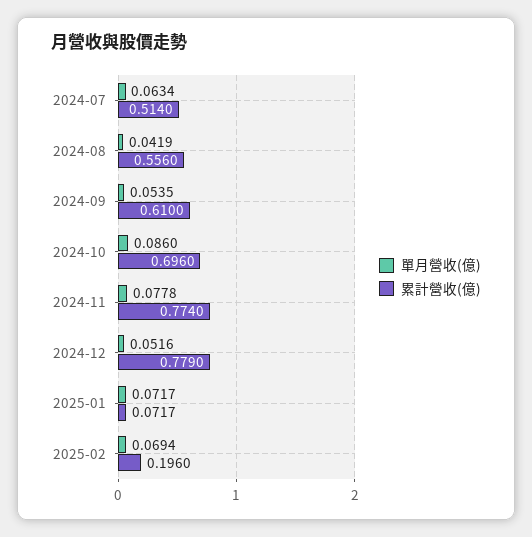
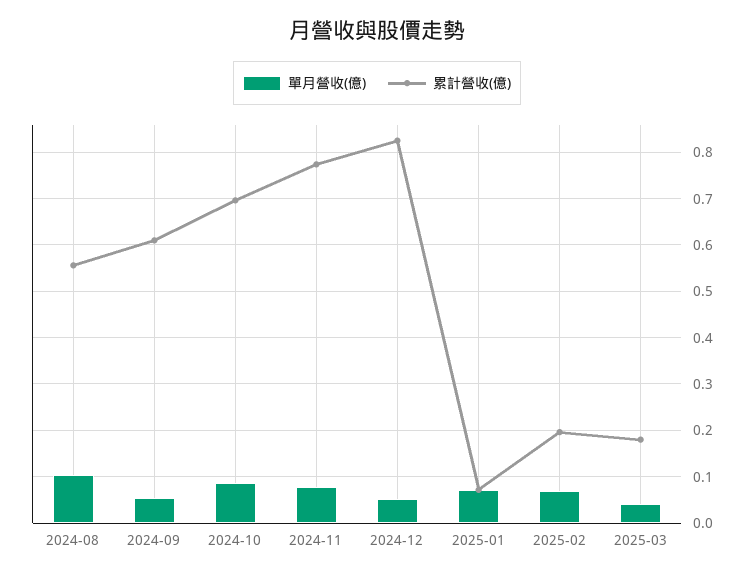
單月營收(億), 2024-07: 0.0634 -> none
累計營收(億), 2024-07: 0.514 -> none
單月營收(億), 2024-08: 0.0419 -> 0.1
累計營收(億), 2024-12: 0.779 -> 0.82
單月營收(億), 2025-03: none -> 0.04
累計營收(億), 2025-03: none -> 0.18

